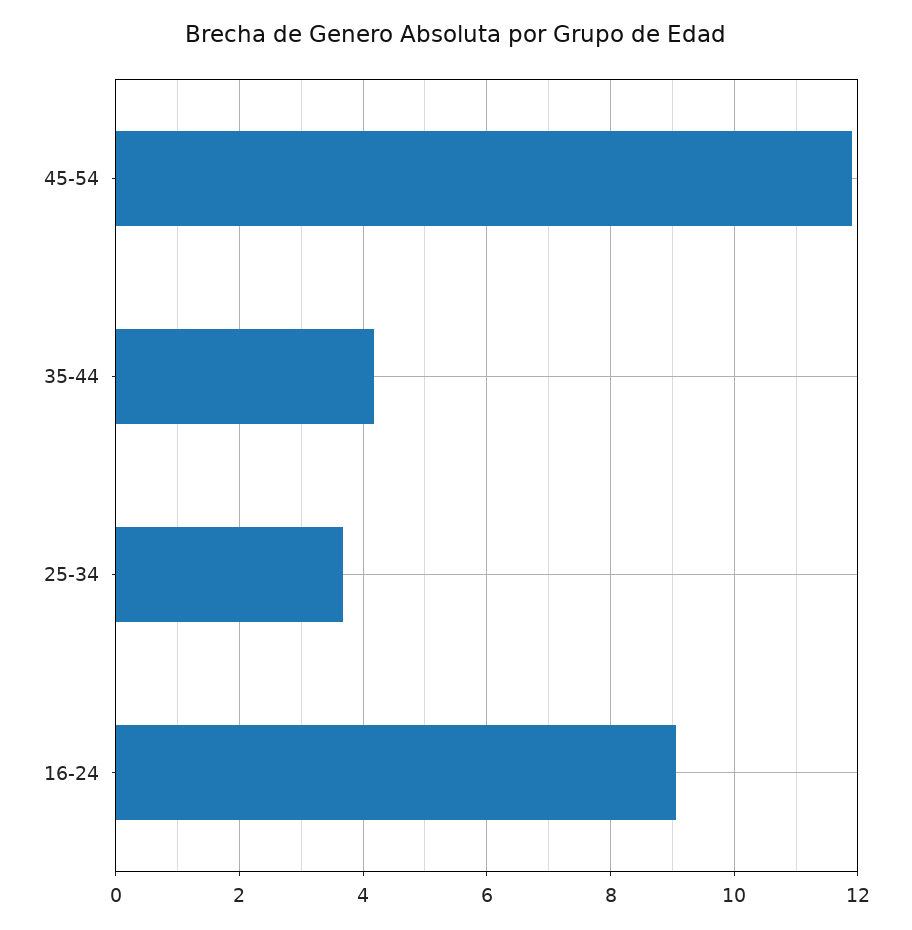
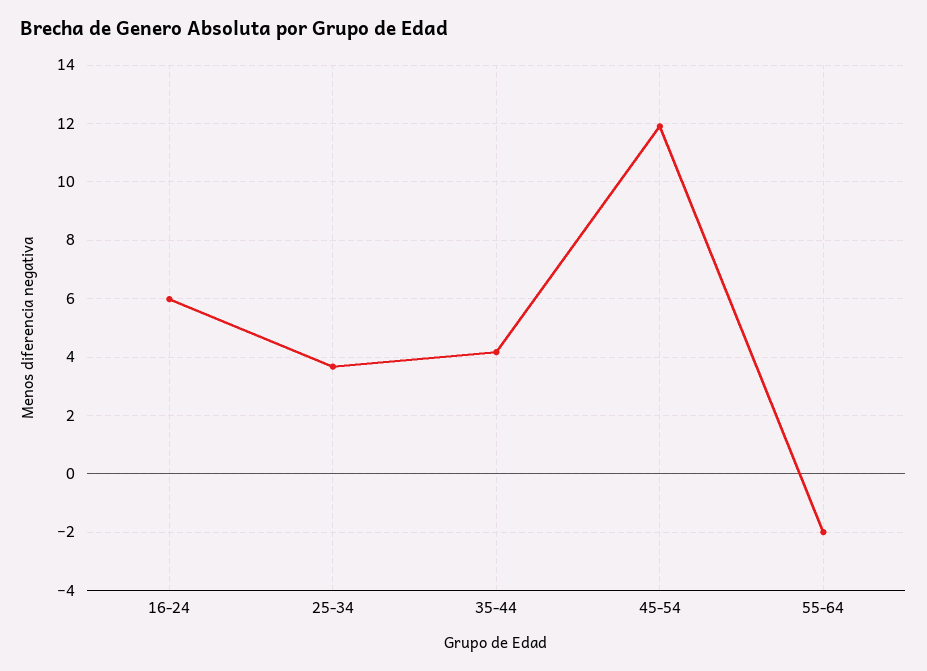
16-24: 9 -> 6
55-64: none -> -2

